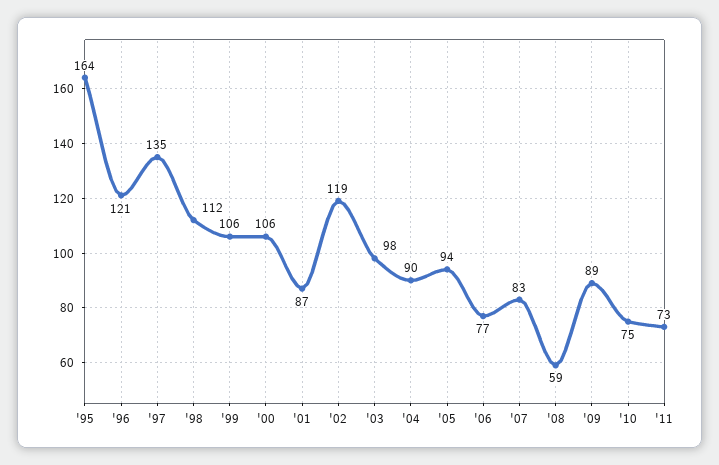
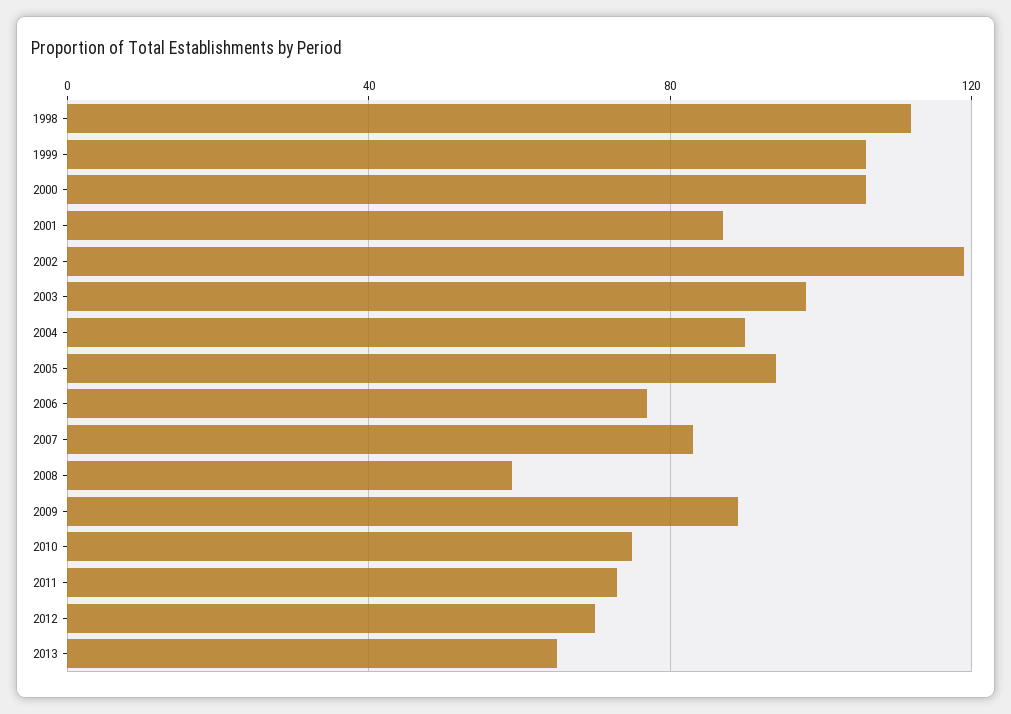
'95: 164 -> none
'96: 121 -> none
'97: 135 -> none
2012: none -> 70
2013: none -> 65

